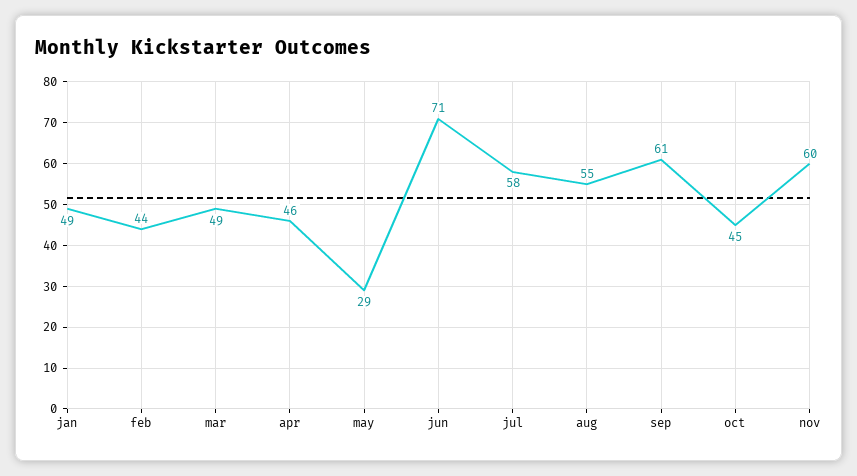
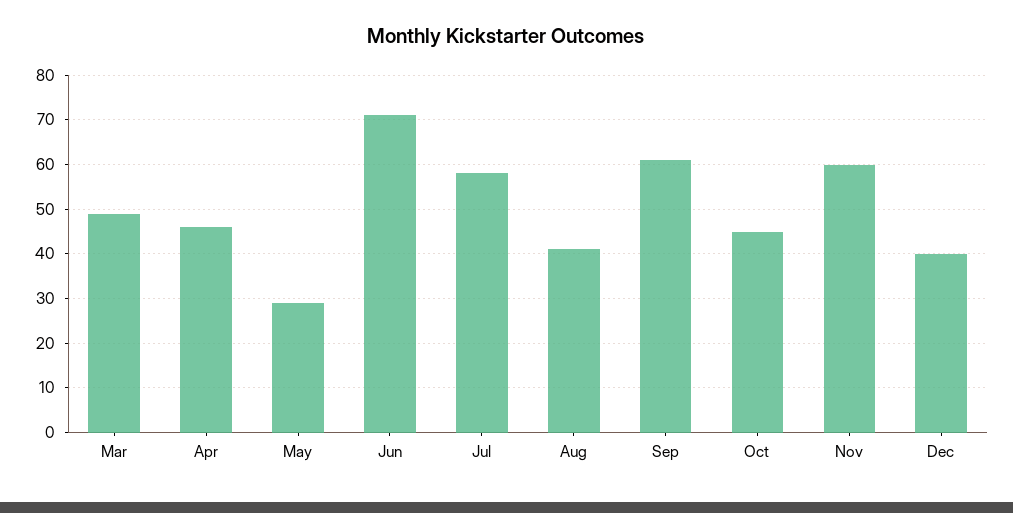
jan: 49 -> none
feb: 44 -> none
aug: 55 -> 40
Dec: none -> 40

